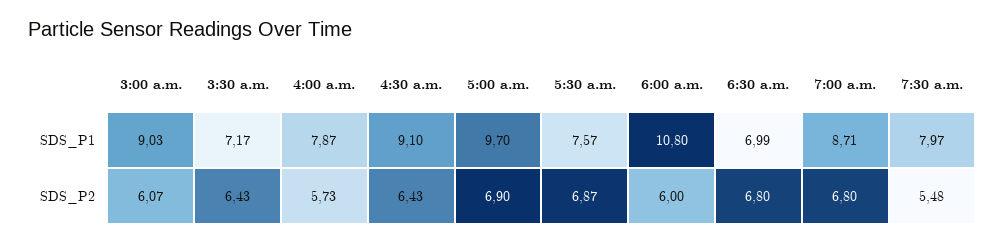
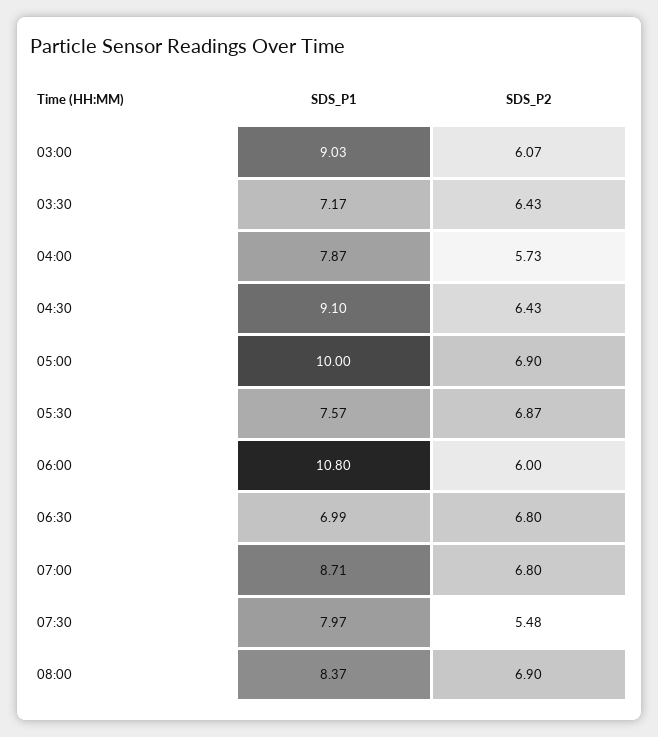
5:00 a.m., SDS_P1: 9.7 -> 10
08:00, SDS_P1: none -> 8.37
08:00, SDS_P2: none -> 6.9

